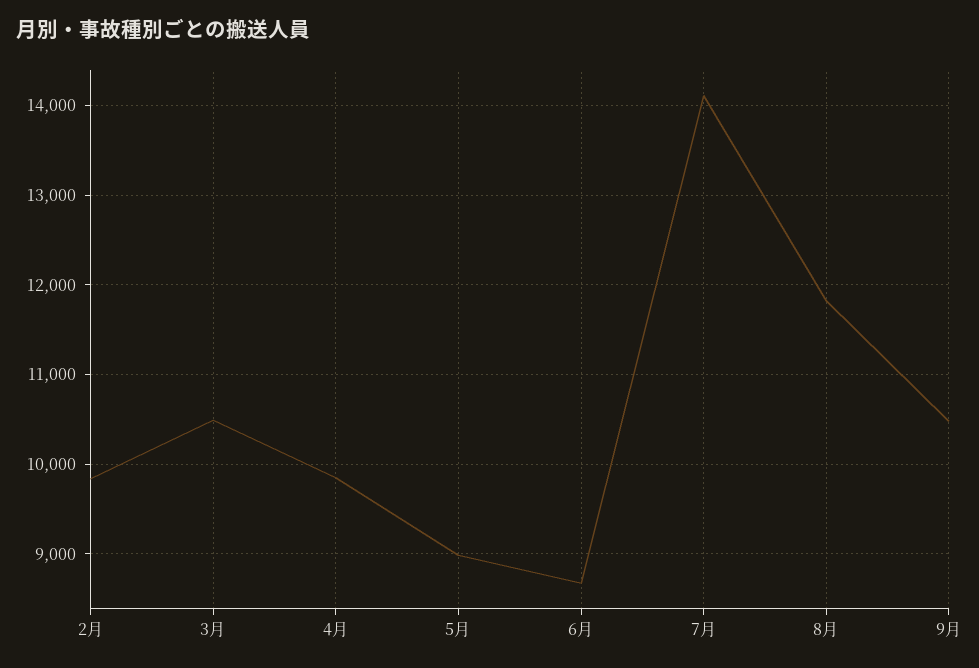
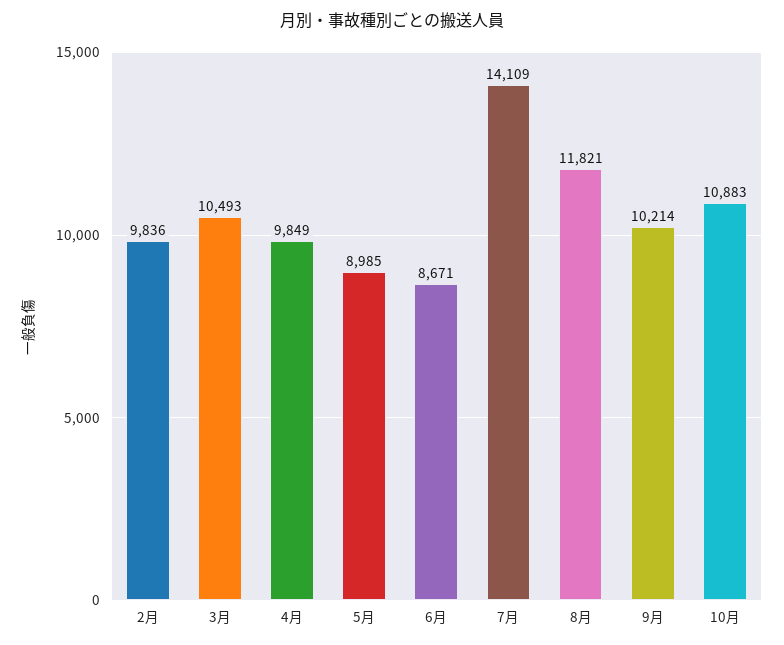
9月: 10500 -> 10214
10月: none -> 10883

